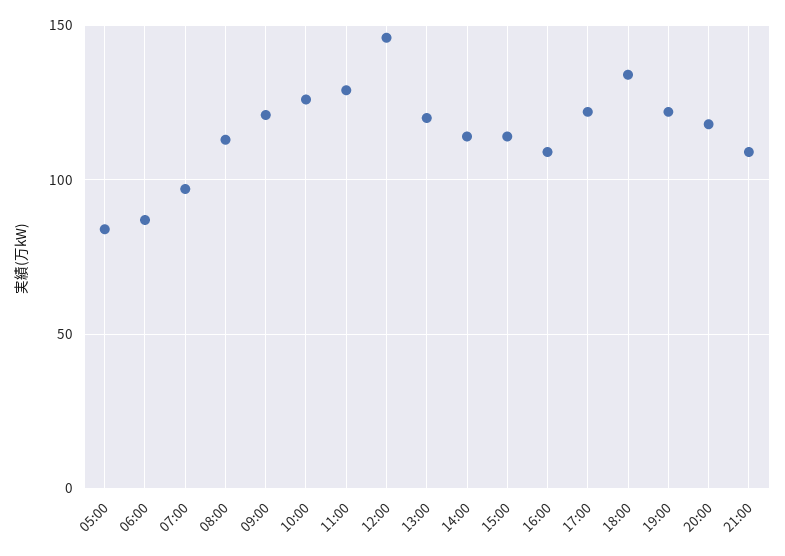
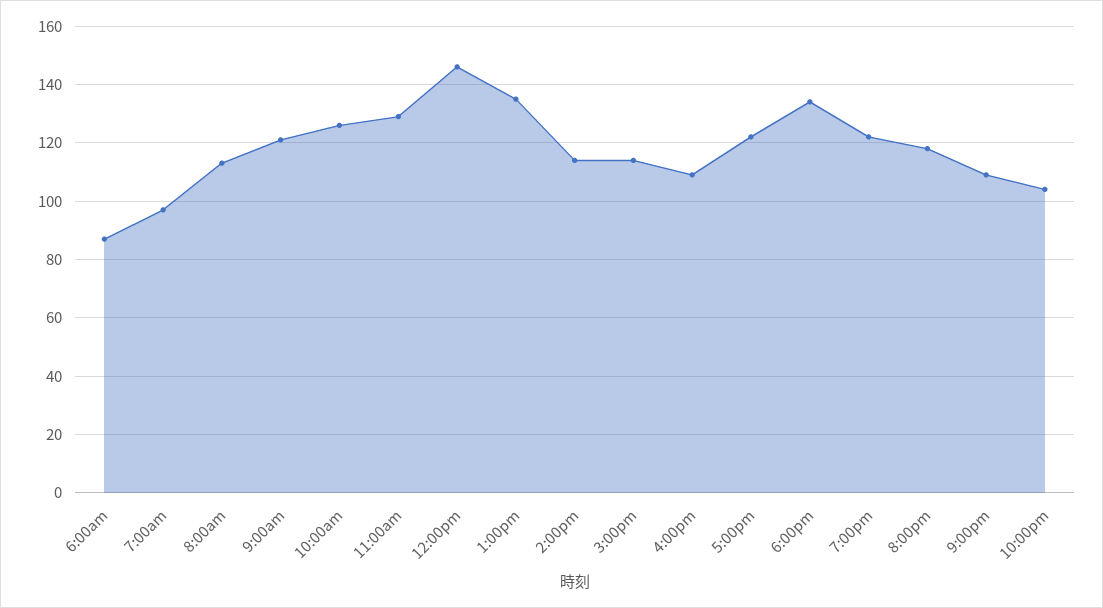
05:00: 85 -> none
13:00: 120 -> 135
10:00pm: none -> 105

